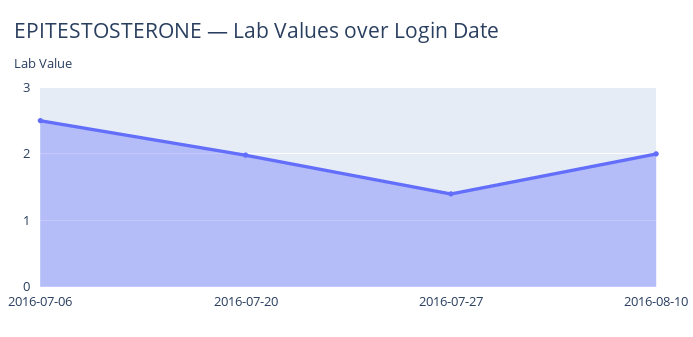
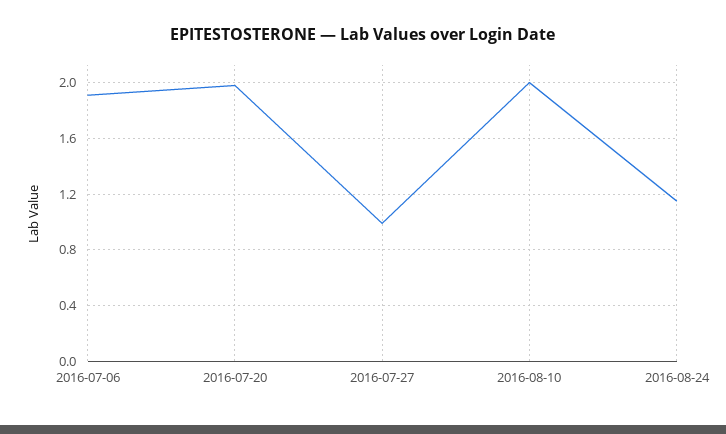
2016-07-06: 2.5 -> 1.9
2016-07-27: 1.4 -> 1
2016-08-24: none -> 1.15

